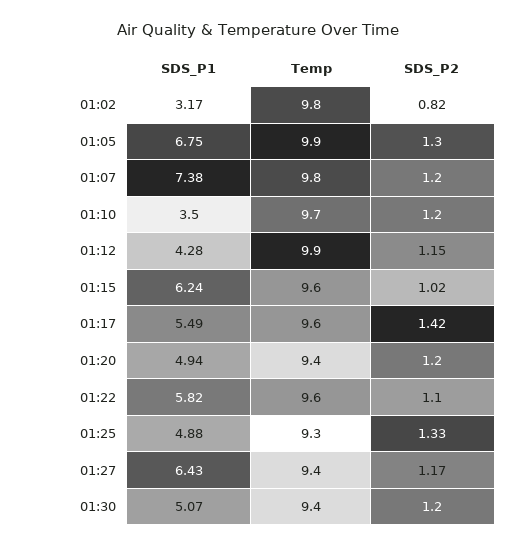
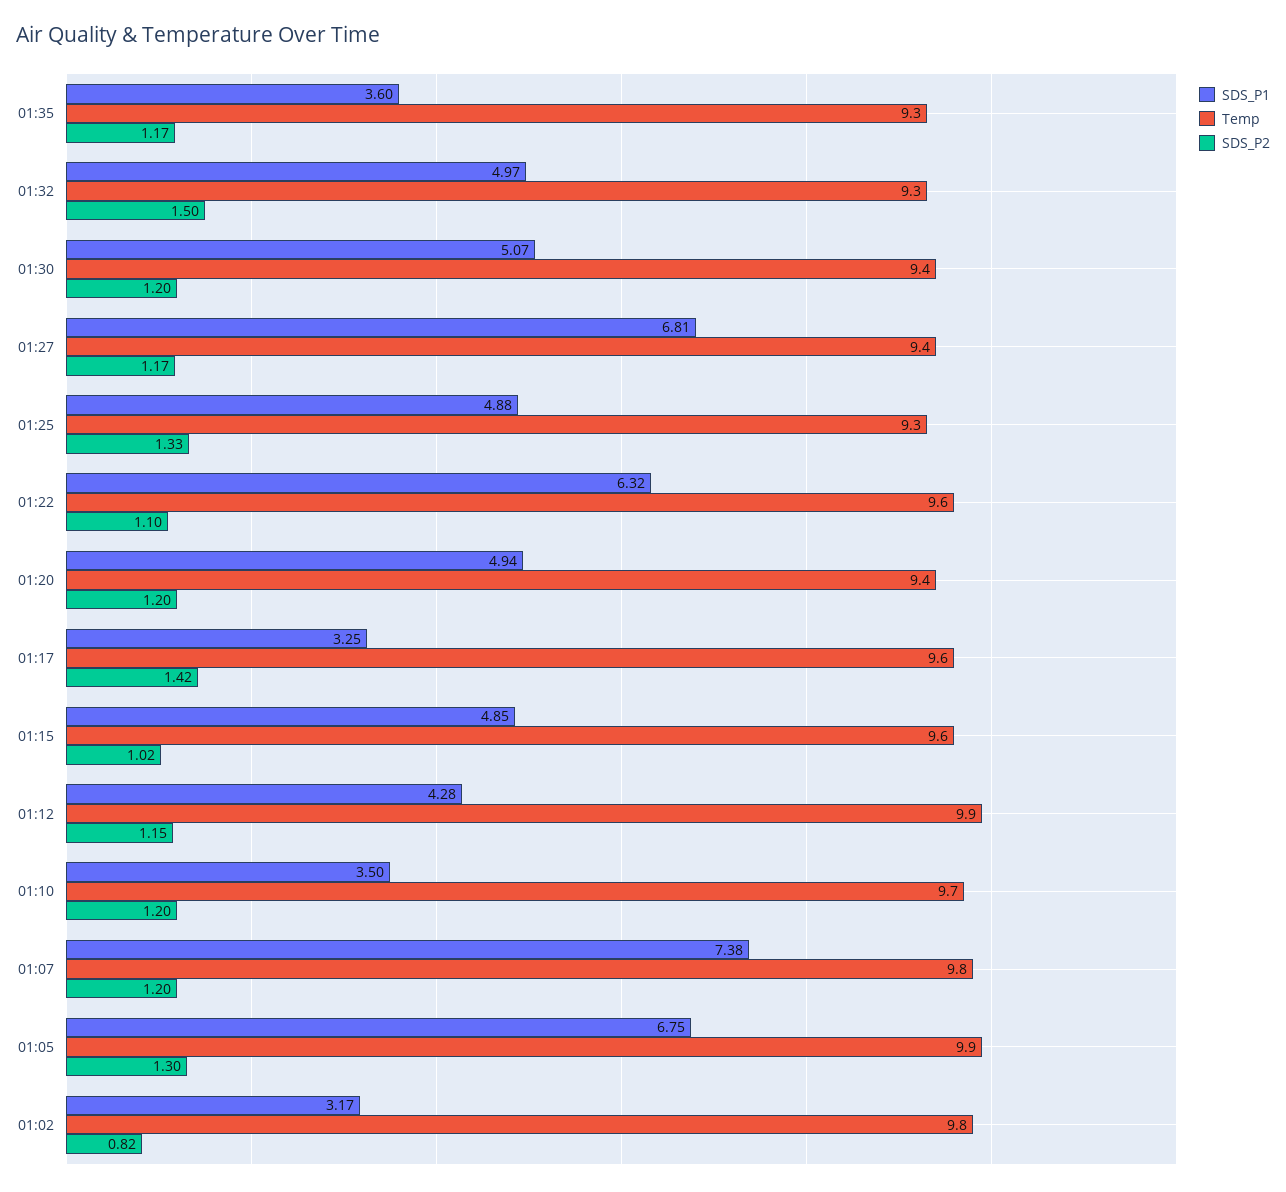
SDS_P1, 01:15: 6.24 -> 4.85
SDS_P1, 01:17: 5.49 -> 3.25
SDS_P1, 01:22: 5.82 -> 6.32
SDS_P1, 01:27: 6.43 -> 6.81
SDS_P1, 01:35: none -> 3.6
Temp, 01:35: none -> 9.3
SDS_P2, 01:35: none -> 1.17
SDS_P1, 01:32: none -> 4.97
Temp, 01:32: none -> 9.3
SDS_P2, 01:32: none -> 1.5

